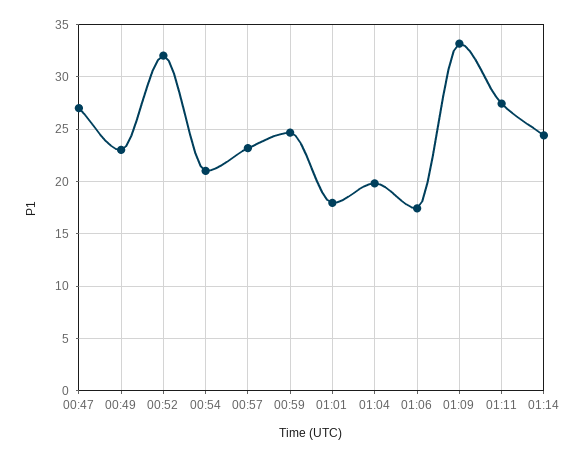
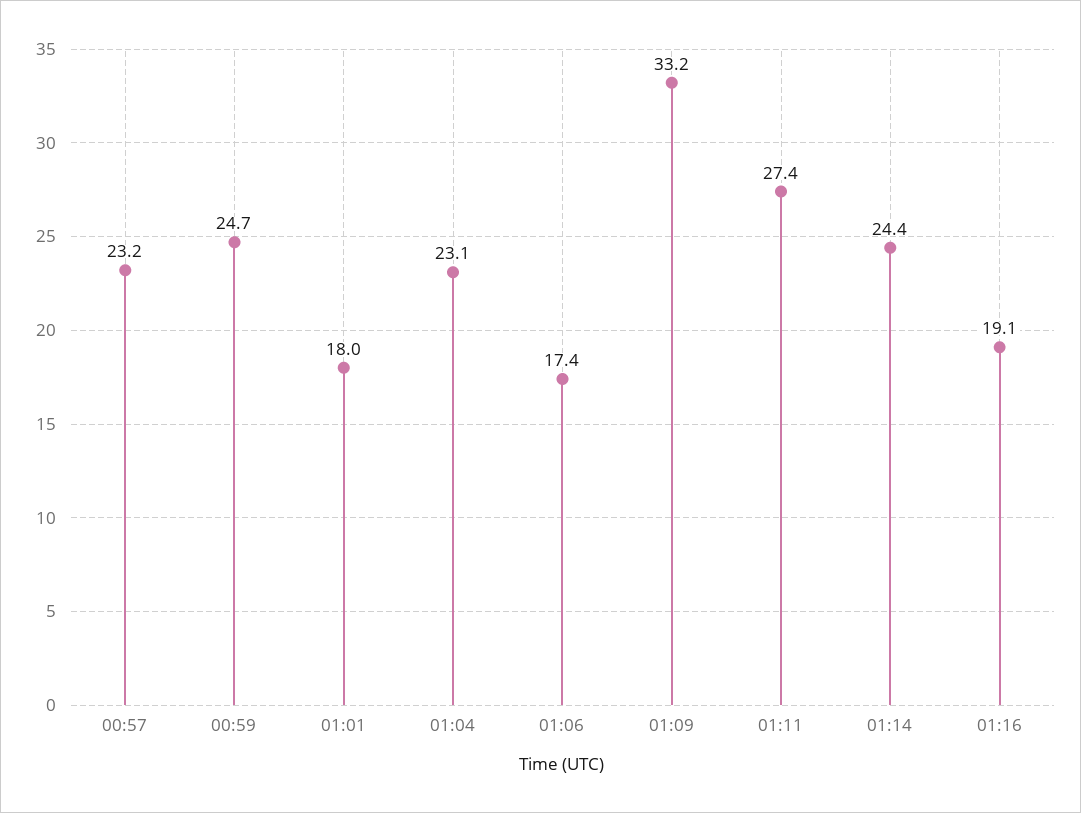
00:47: 27 -> none
00:49: 23 -> none
00:52: 32 -> none
00:54: 21 -> none
01:04: 20 -> 23.1
01:16: none -> 19.1

